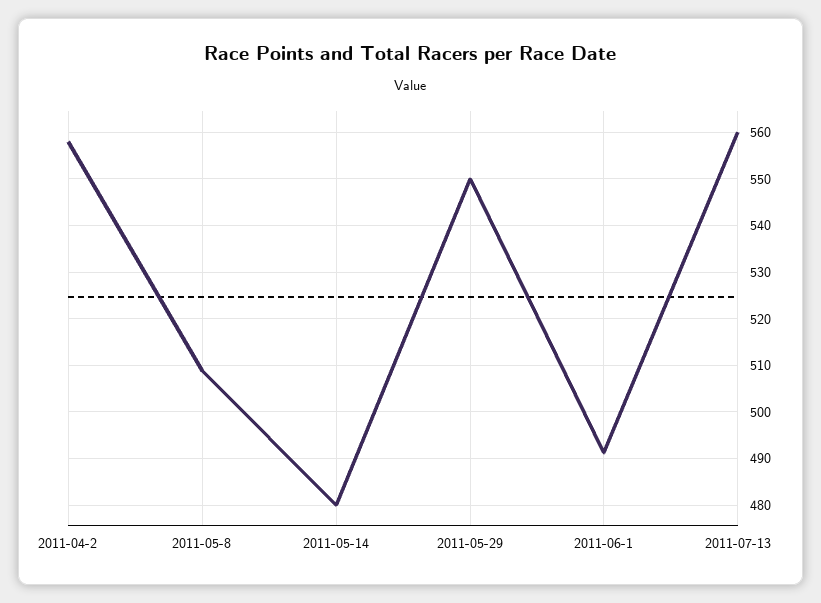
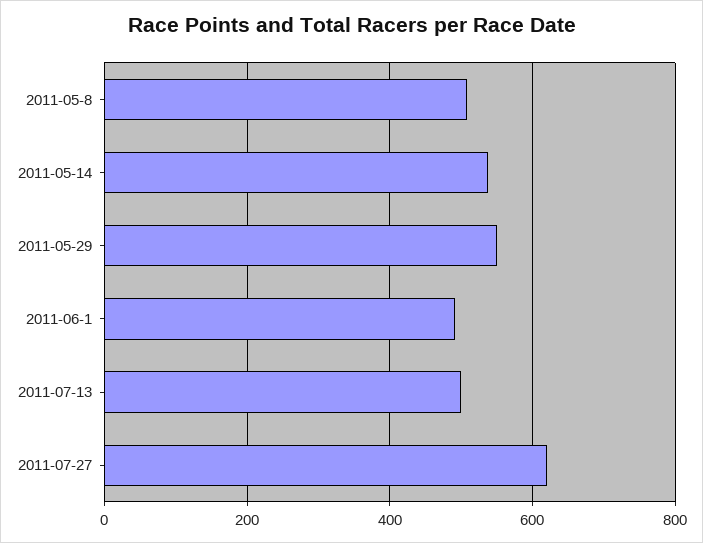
2011-04-2: 558 -> none
2011-05-14: 480 -> 540
2011-07-13: 560 -> 500
2011-07-27: none -> 620

